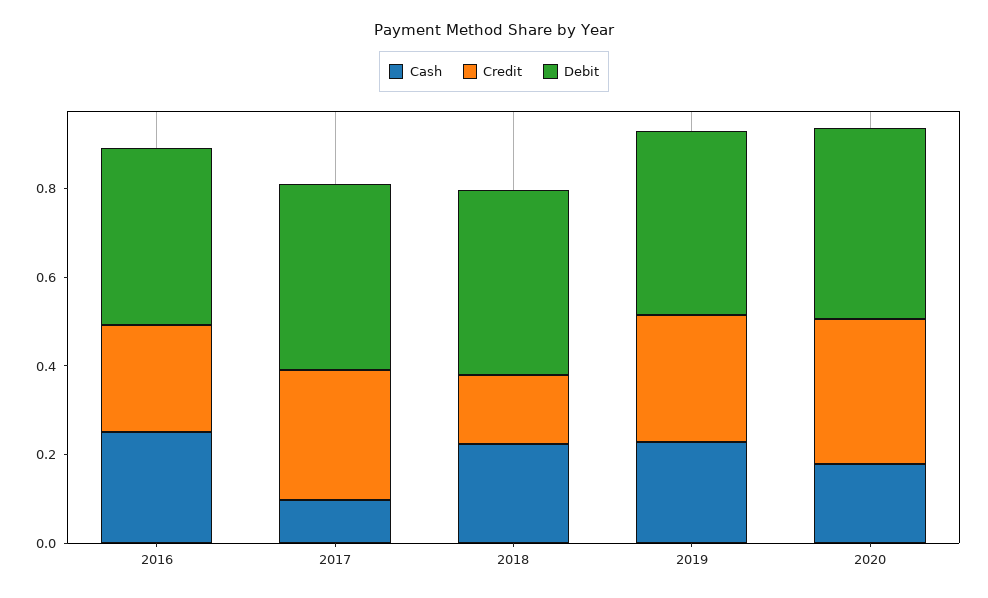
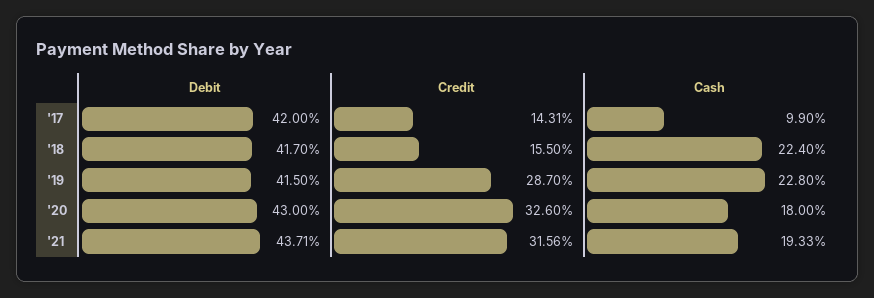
Cash, 2016: 0.25 -> none
Credit, 2016: 0.25 -> none
Debit, 2016: 0.4 -> none
Credit, 2017: 0.3 -> 0.1431
Debit, '21: none -> 0.4371
Credit, '21: none -> 0.3156
Cash, '21: none -> 0.1933

